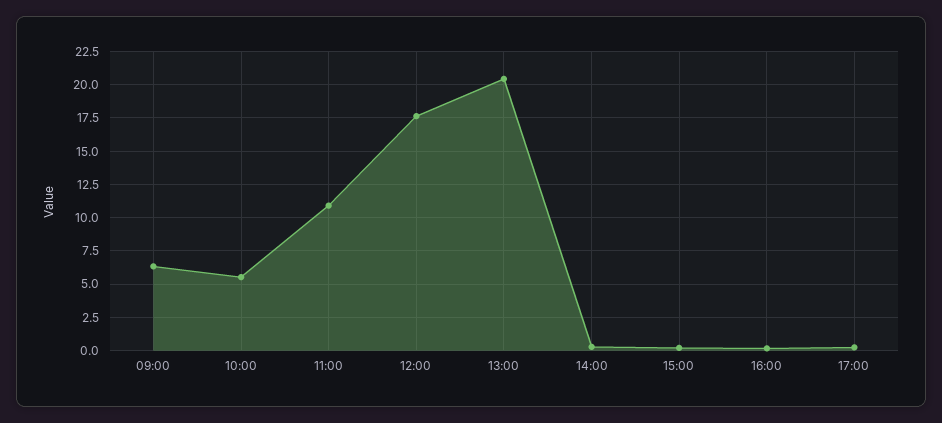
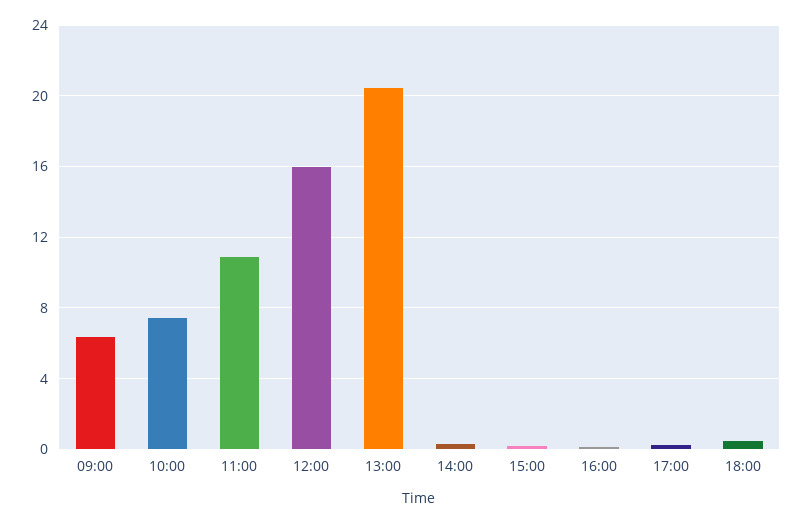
10:00: 5.5 -> 7.5
12:00: 17.5 -> 16
18:00: none -> 0.5

